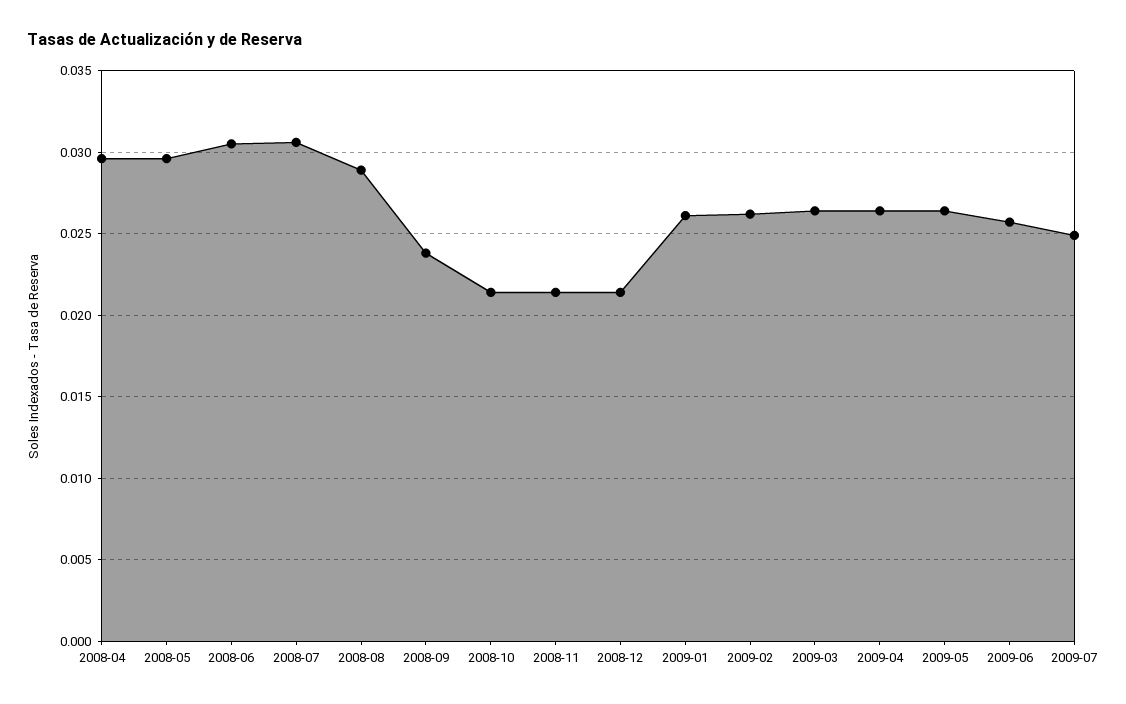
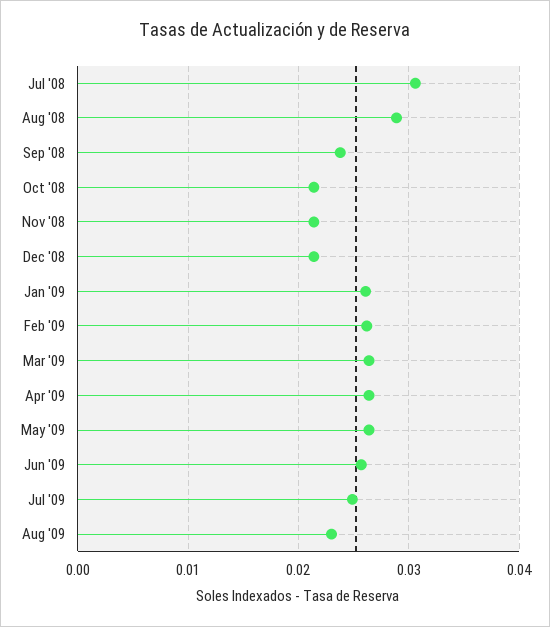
2008-04: 0.0295 -> none
2008-05: 0.0295 -> none
2008-06: 0.0305 -> none
Aug '09: none -> 0.023

